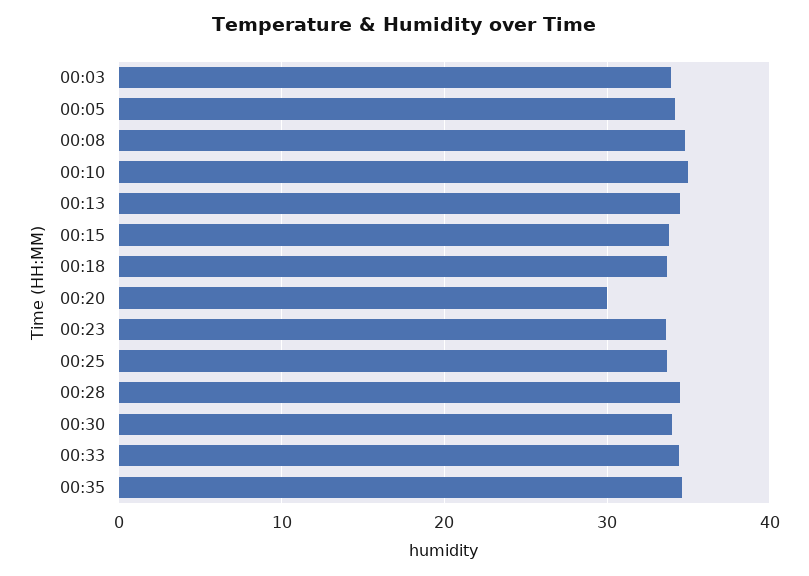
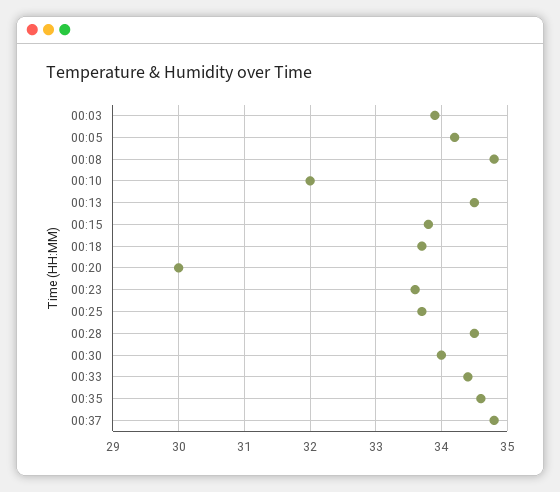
00:10: 35 -> 32
00:37: none -> 34.8

